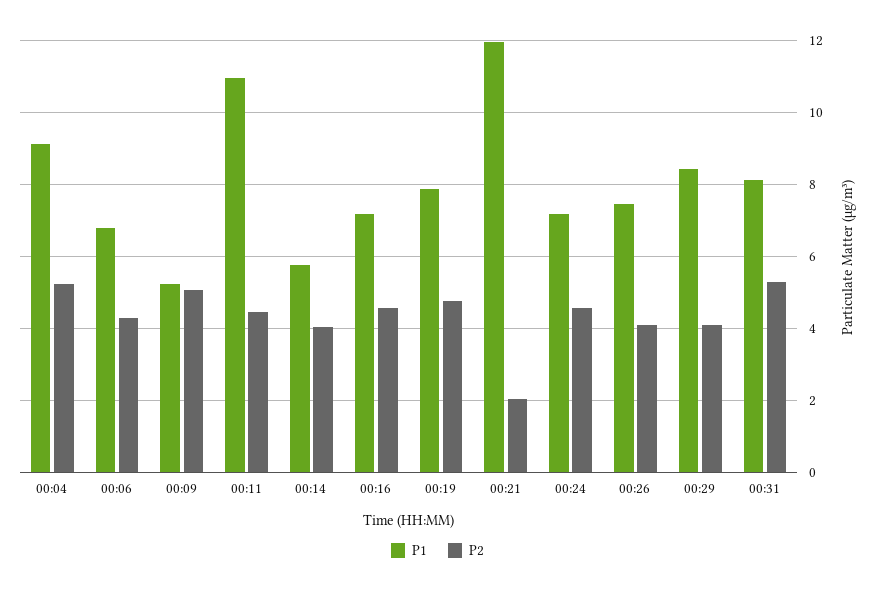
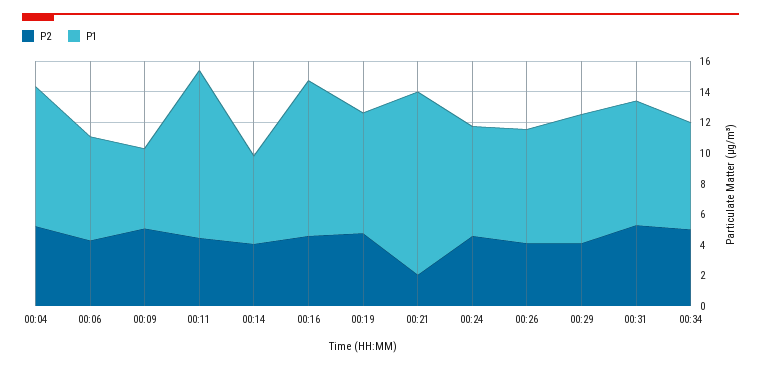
P1, 00:16: 7.2 -> 10
P2, 00:34: none -> 5
P1, 00:34: none -> 7

